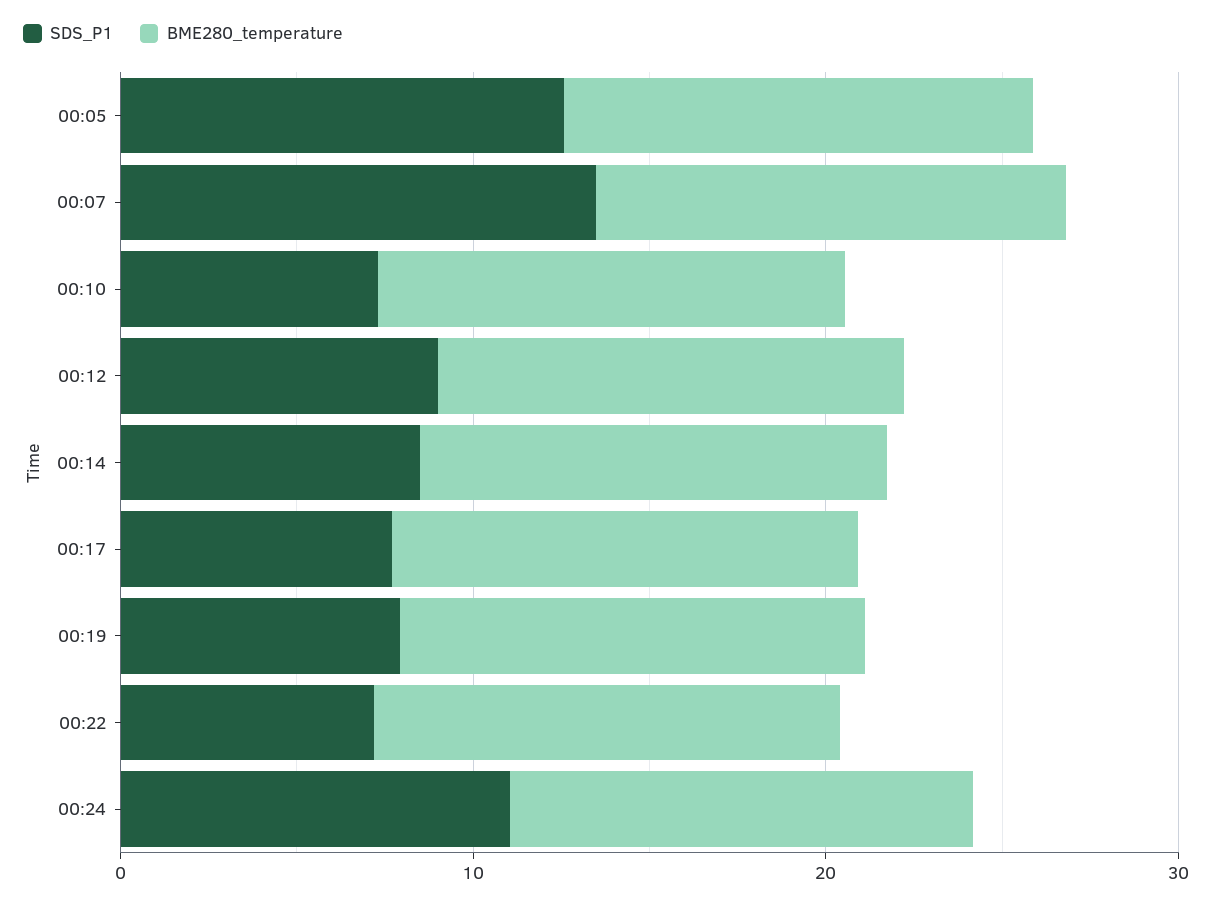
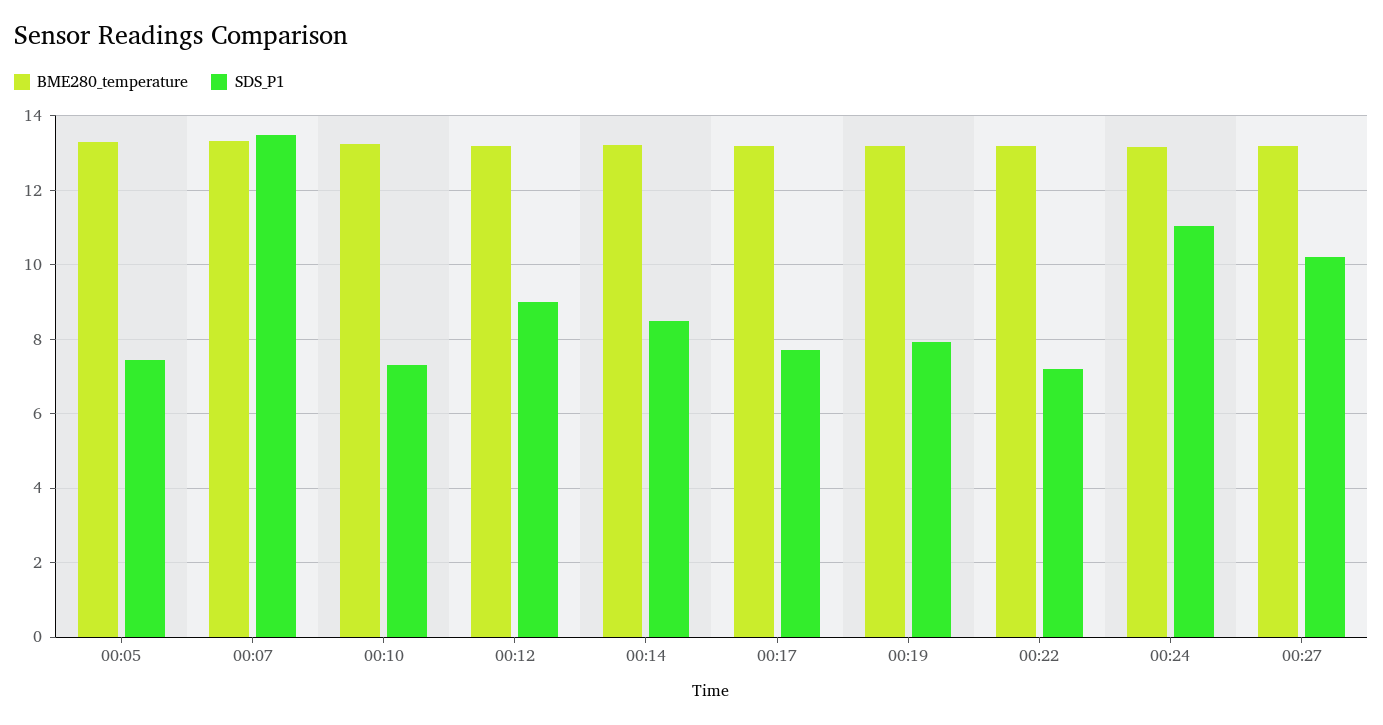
SDS_P1, 00:05: 12 -> 7.4
BME280_temperature, 00:27: none -> 13.2
SDS_P1, 00:27: none -> 10.2

